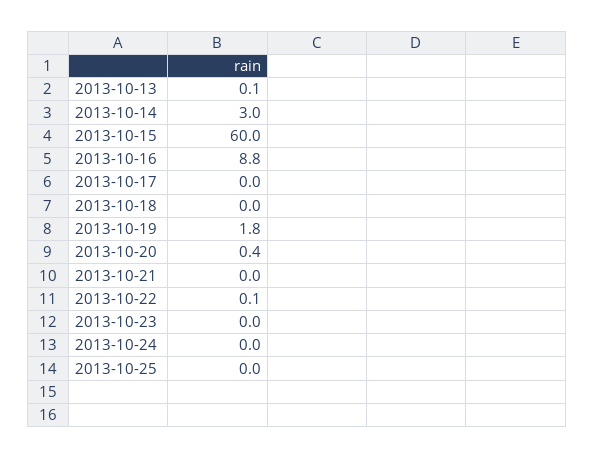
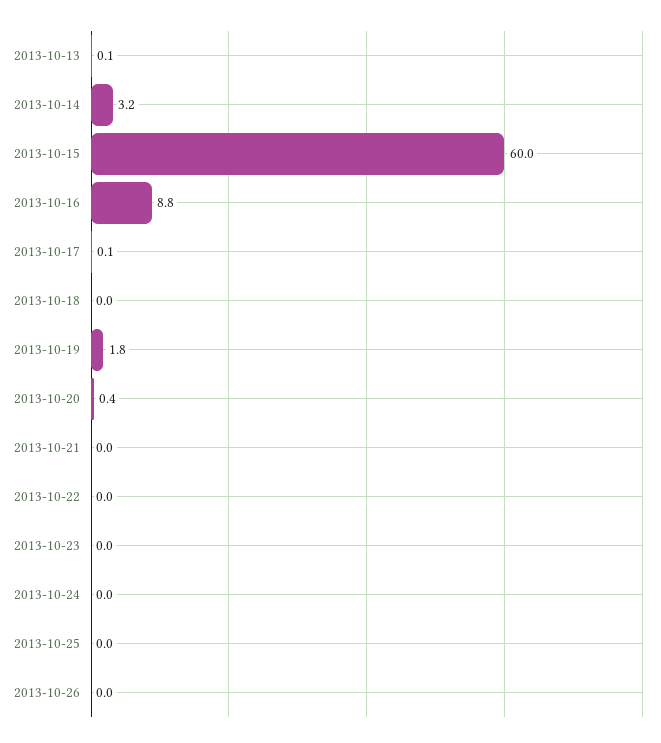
2013-10-14: 3 -> 3.2
2013-10-17: 0 -> 0.1
2013-10-22: 0.1 -> 0
2013-10-26: none -> 0

